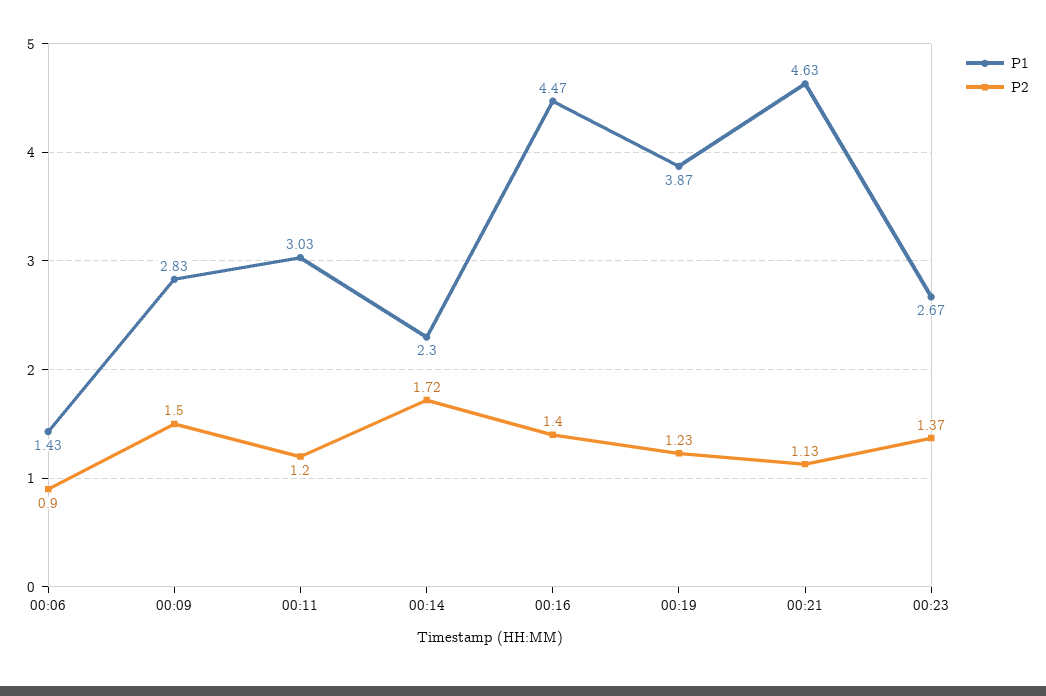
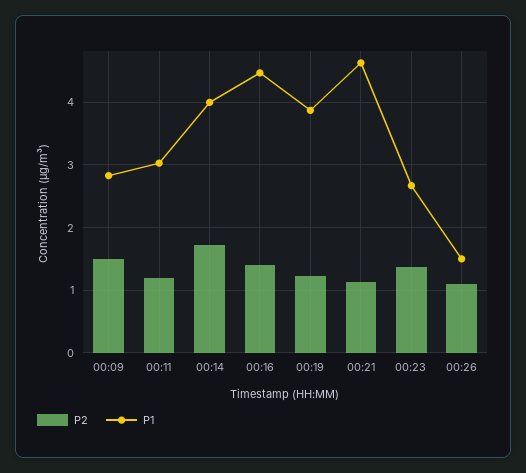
P1, 00:06: 1.43 -> none
P2, 00:06: 0.9 -> none
P1, 00:14: 2.3 -> 4
P2, 00:26: none -> 1.1
P1, 00:26: none -> 1.5

